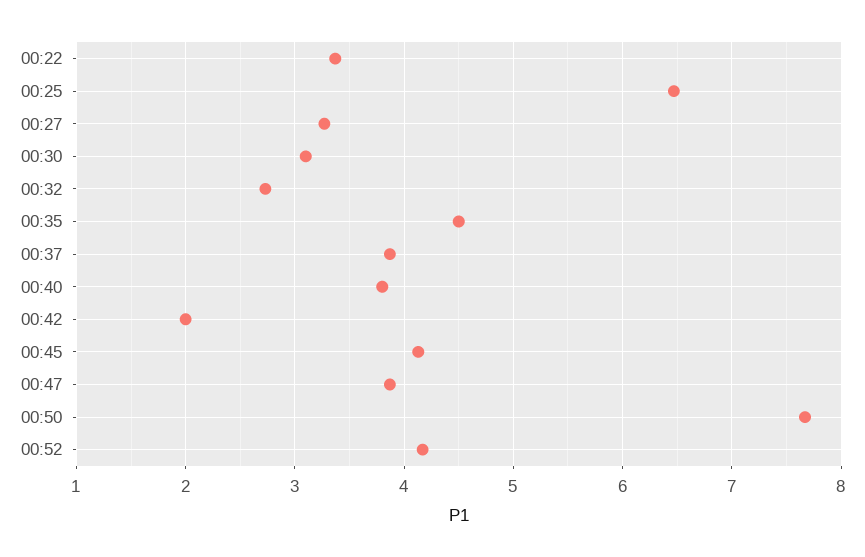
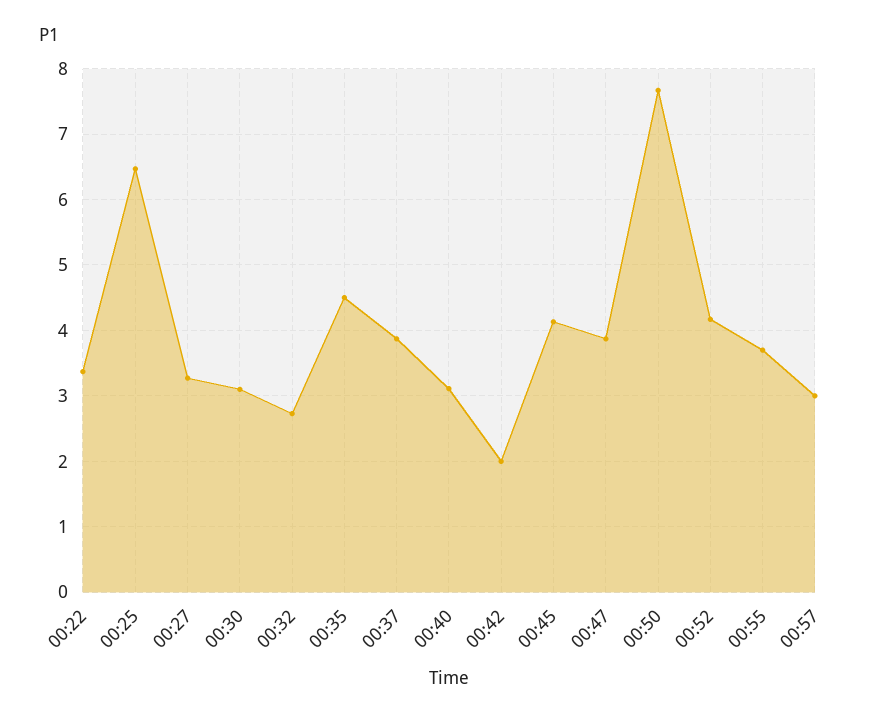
00:40: 3.8 -> 3.1
00:55: none -> 3.7
00:57: none -> 3

